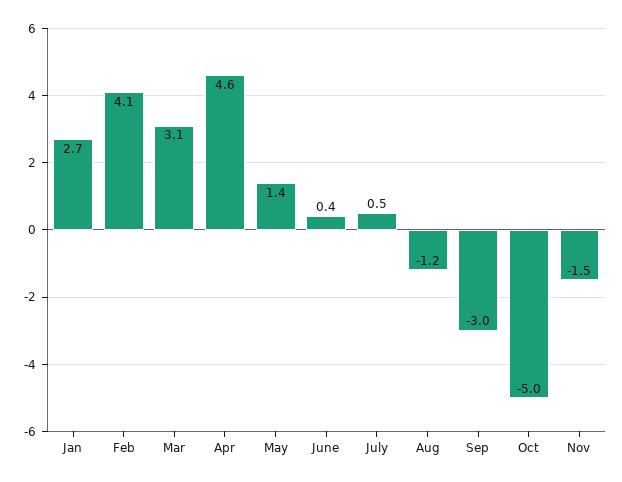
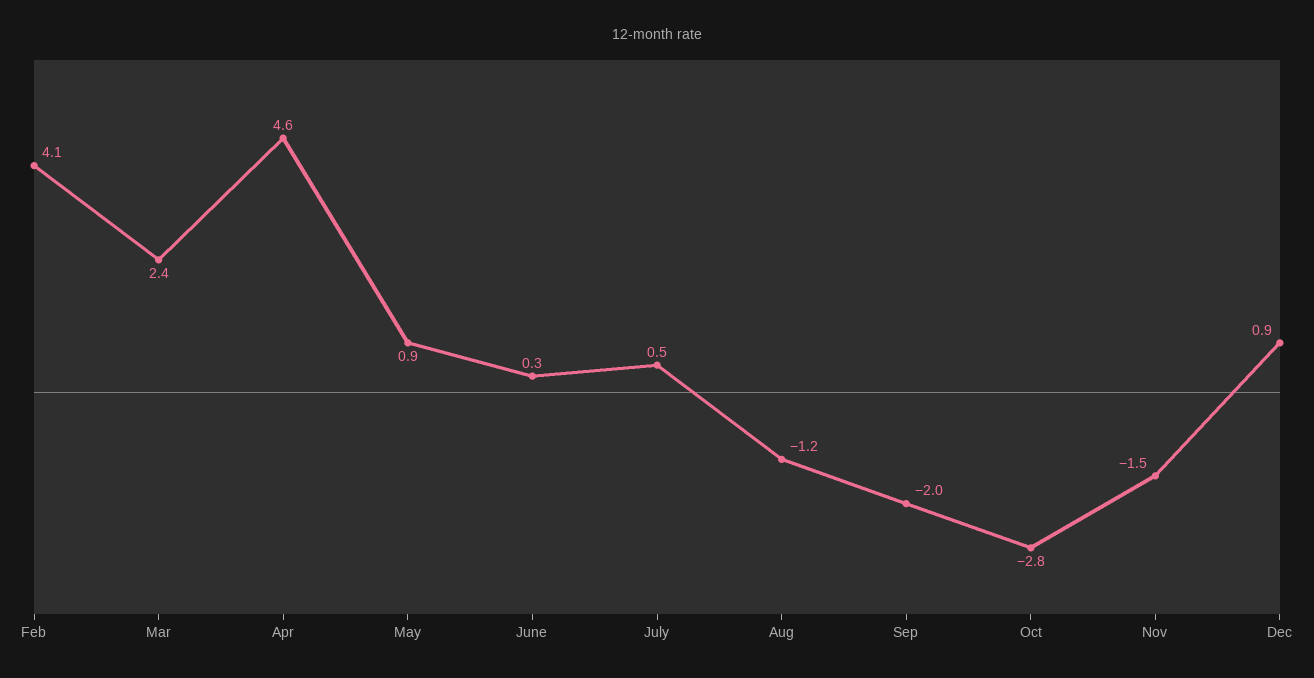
Jan: 2.7 -> none
Mar: 3.1 -> 2.4
May: 1.4 -> 0.9
June: 0.4 -> 0.3
Sep: -3 -> -2
Oct: -5 -> -2.8
Dec: none -> 0.9

